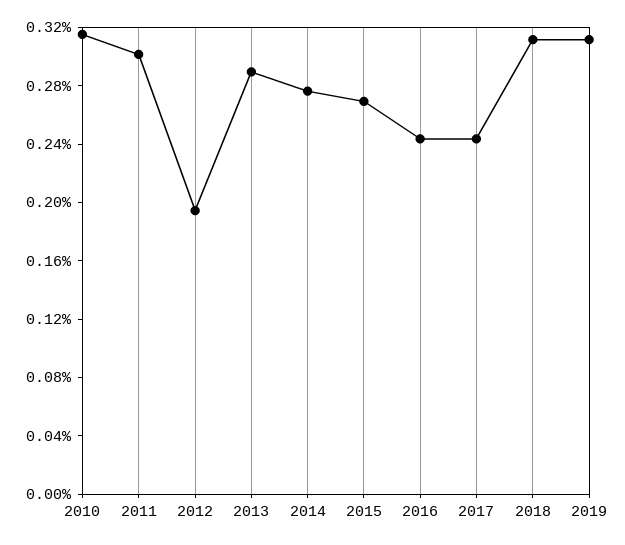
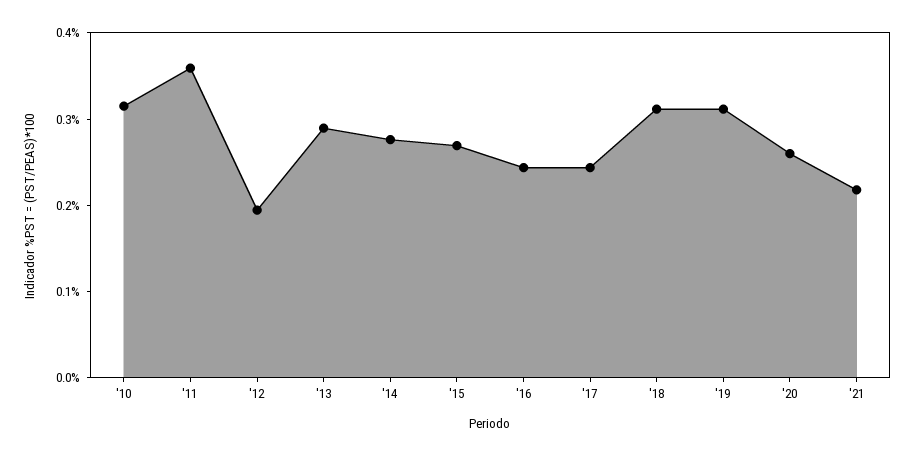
2011: 0.3 -> 0.36
'20: none -> 0.26
'21: none -> 0.22

